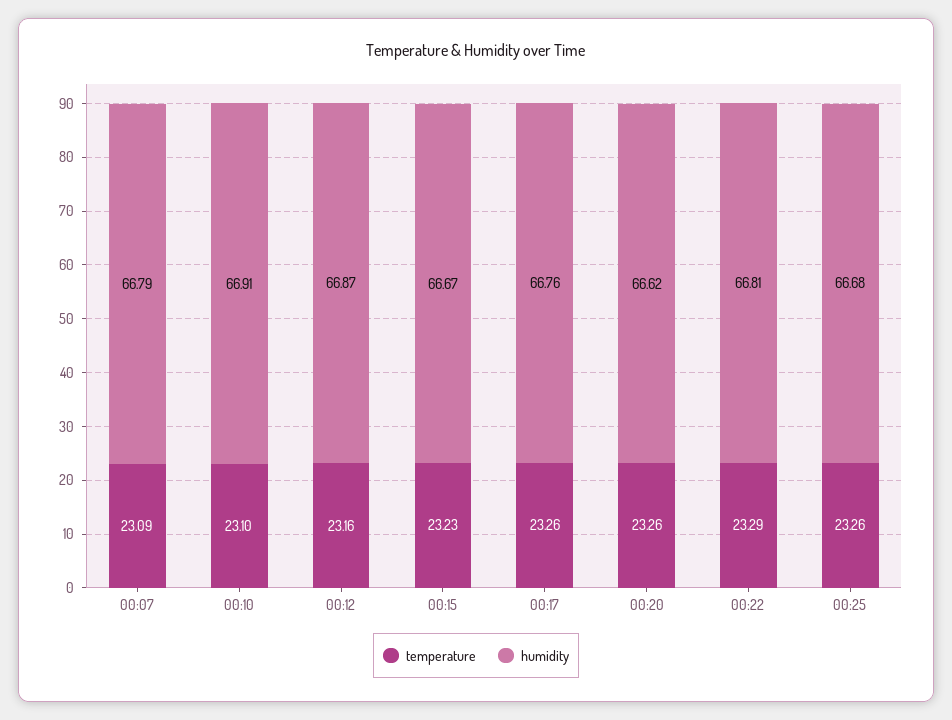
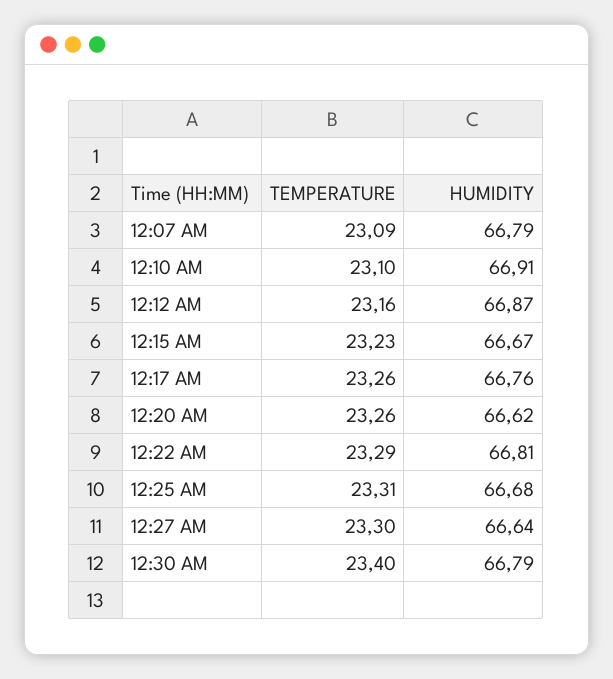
temperature, 00:25: 23.26 -> 23.31
temperature, 12:27 AM: none -> 23.3
humidity, 12:27 AM: none -> 66.64
temperature, 12:30 AM: none -> 23.4
humidity, 12:30 AM: none -> 66.79

